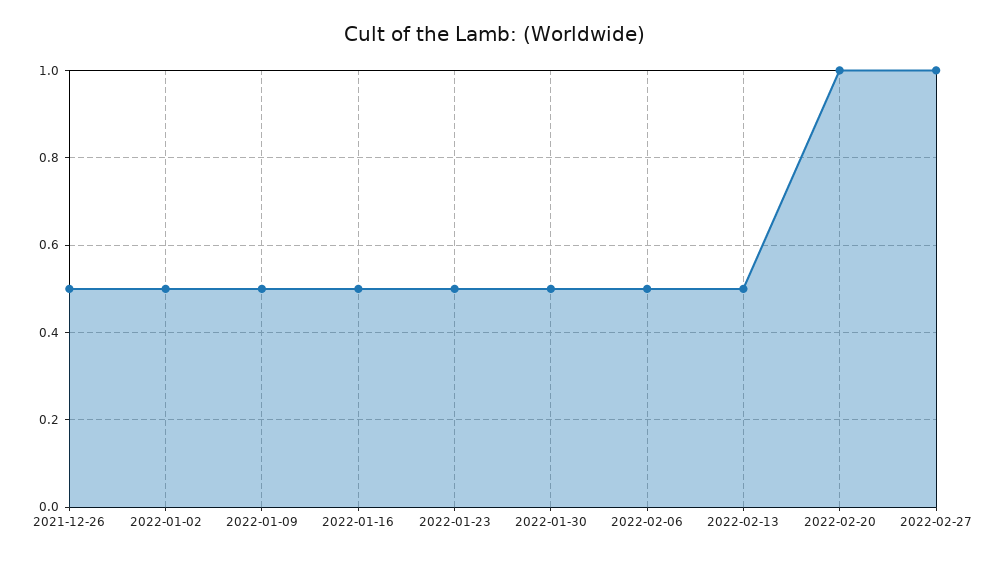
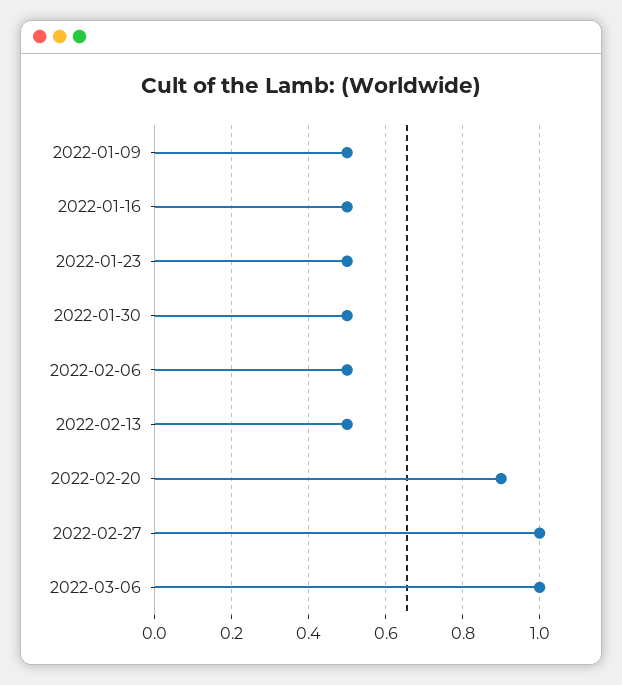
2021-12-26: 0.5 -> none
2022-01-02: 0.5 -> none
2022-02-20: 1 -> 0.9
2022-03-06: none -> 1

